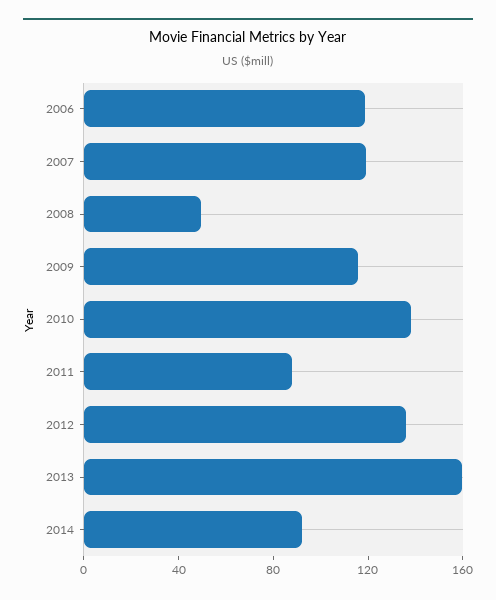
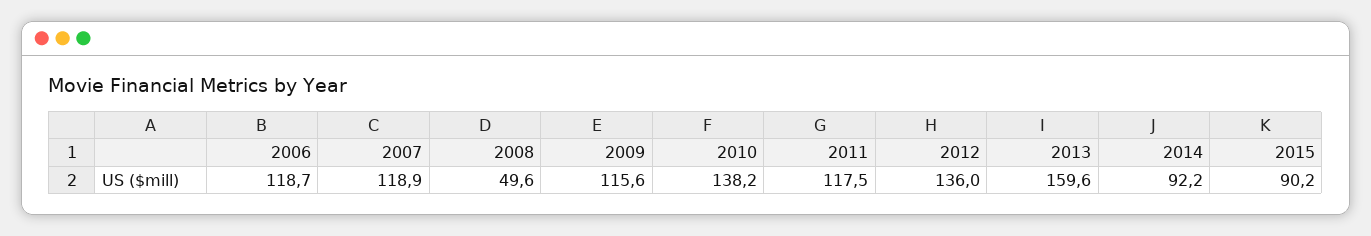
2011: 90 -> 117.5
2015: none -> 90.2

